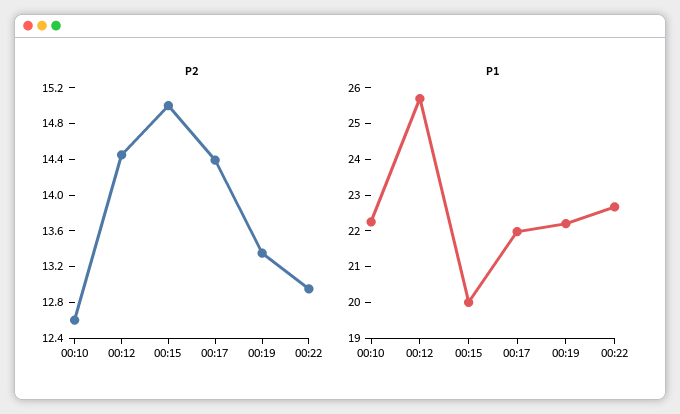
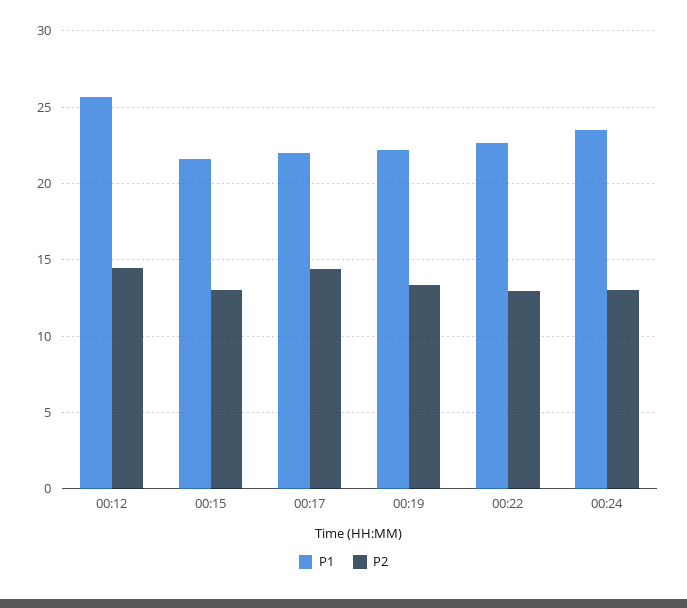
P2, 00:10: 12.6 -> none
P2, 00:15: 15 -> 13
P1, 00:10: 22.25 -> none
P1, 00:15: 20 -> 21.5
P1, 00:24: none -> 23.5
P2, 00:24: none -> 13

